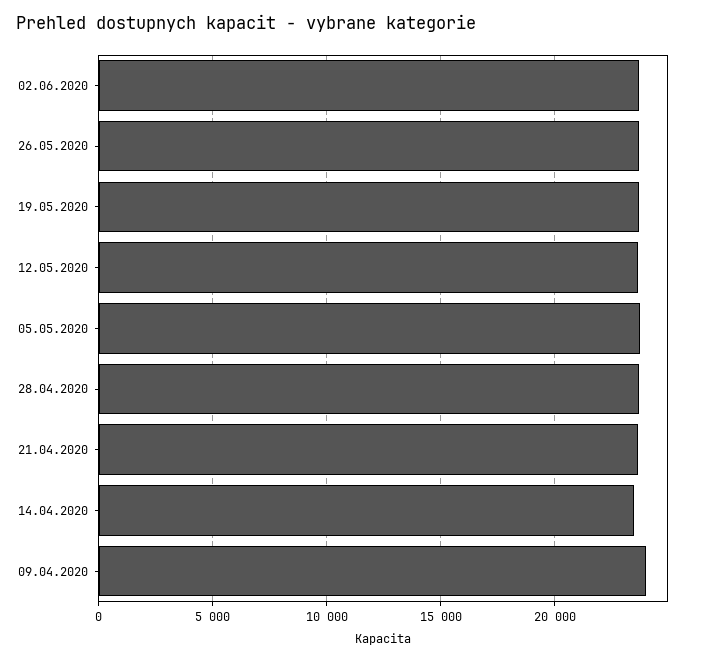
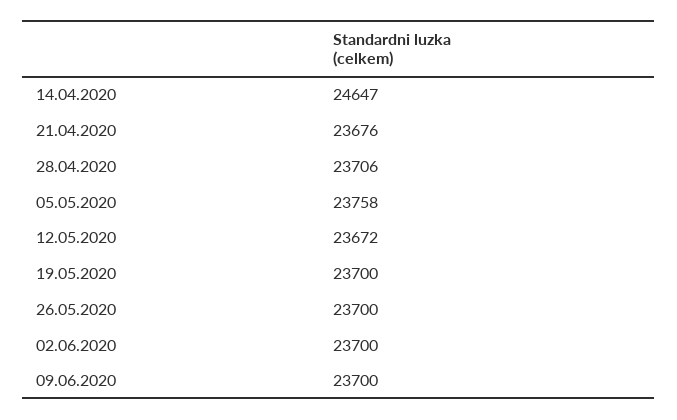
14.04.2020: 23500 -> 24647
09.04.2020: 24000 -> none
09.06.2020: none -> 23700

